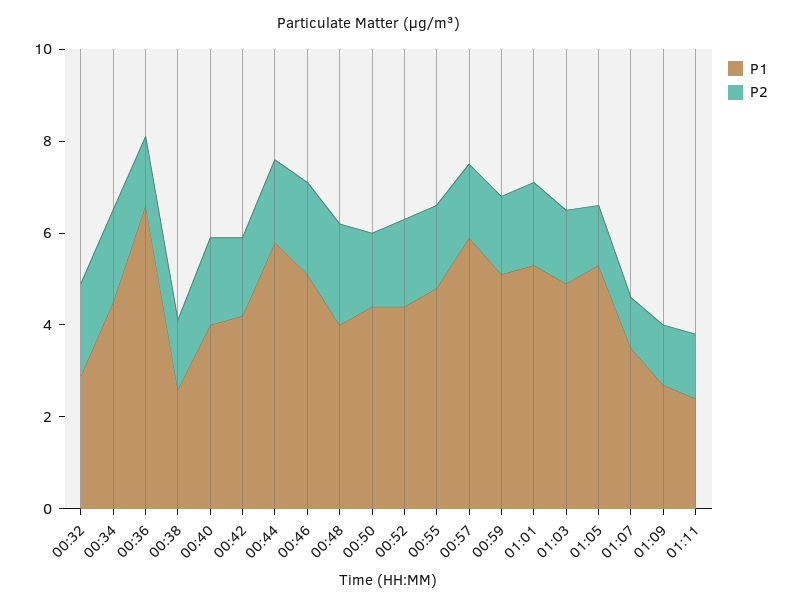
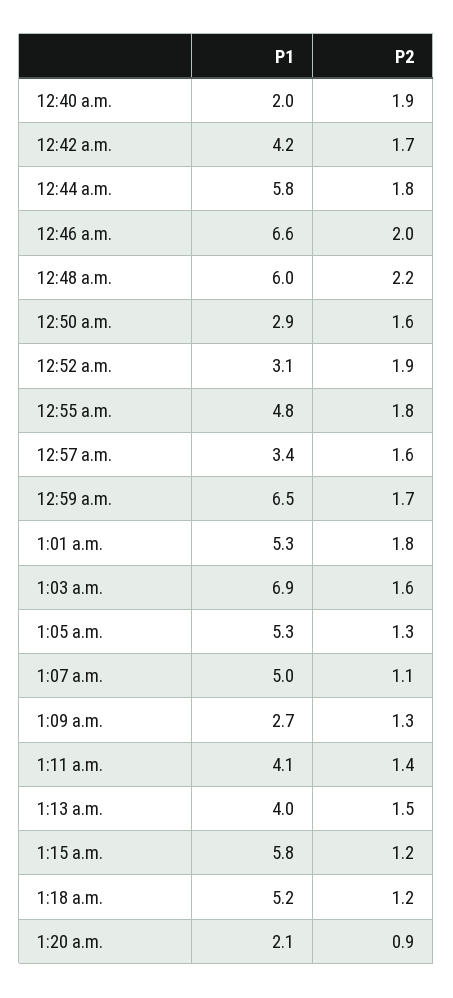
P1, 00:32: 3 -> none
P2, 00:32: 2 -> none
P1, 00:34: 4.5 -> none
P2, 00:34: 2 -> none
P1, 00:36: 6.5 -> none
P2, 00:36: 1.5 -> none
P1, 00:38: 2.5 -> none
P2, 00:38: 1.5 -> none
P1, 00:40: 4 -> 2
P1, 00:46: 5 -> 6.6
P1, 00:48: 4 -> 6
P1, 00:50: 4.5 -> 2.9
P1, 00:52: 4.5 -> 3.1
P1, 00:57: 6 -> 3.4
P1, 00:59: 5 -> 6.5
P1, 01:03: 5 -> 6.9
P1, 01:07: 3.5 -> 5
P1, 01:11: 2.5 -> 4.1
P1, 1:13 a.m.: none -> 4
P2, 1:13 a.m.: none -> 1.5
P1, 1:15 a.m.: none -> 5.8
P2, 1:15 a.m.: none -> 1.2
P1, 1:18 a.m.: none -> 5.2
P2, 1:18 a.m.: none -> 1.2
P1, 1:20 a.m.: none -> 2.1
P2, 1:20 a.m.: none -> 0.9

